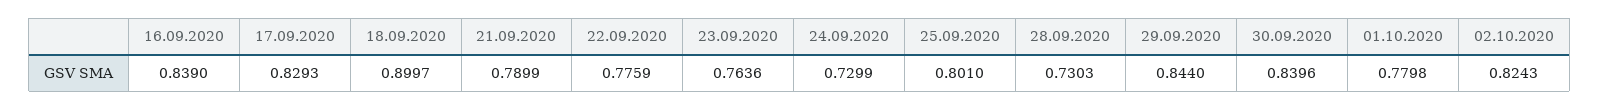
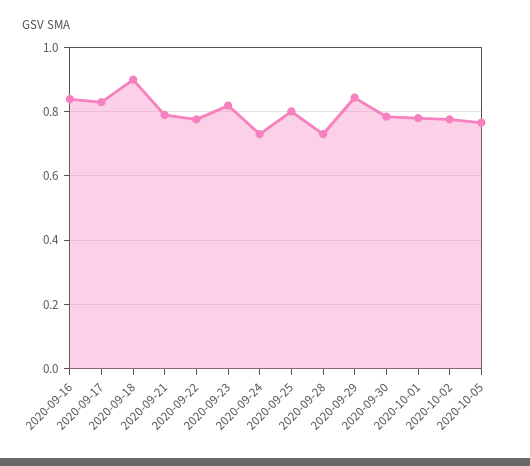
23.09.2020: 0.7636 -> 0.82
30.09.2020: 0.8396 -> 0.78
02.10.2020: 0.8243 -> 0.78
2020-10-05: none -> 0.76

